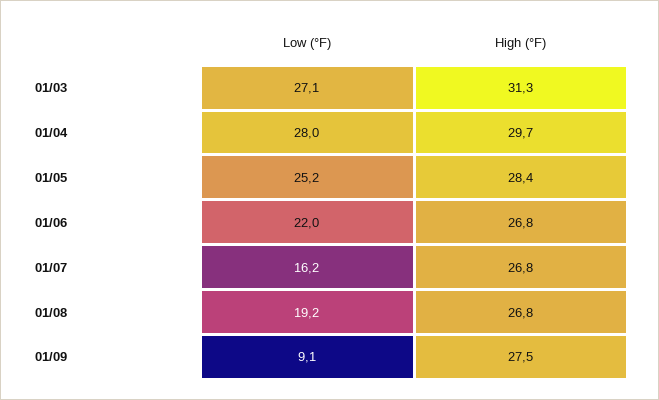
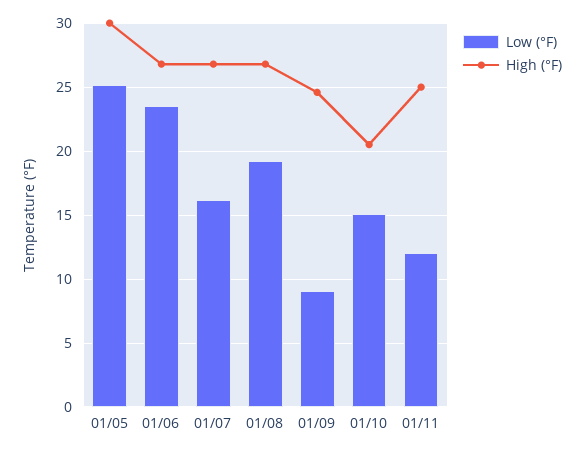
Low (°F), 01/03: 27.1 -> none
High (°F), 01/03: 31.3 -> none
Low (°F), 01/04: 28 -> none
High (°F), 01/04: 29.7 -> none
High (°F), 01/05: 28.4 -> 30
Low (°F), 01/06: 22 -> 23.5
High (°F), 01/09: 27.5 -> 24.5
Low (°F), 01/10: none -> 15
High (°F), 01/10: none -> 20.5
Low (°F), 01/11: none -> 12
High (°F), 01/11: none -> 25

